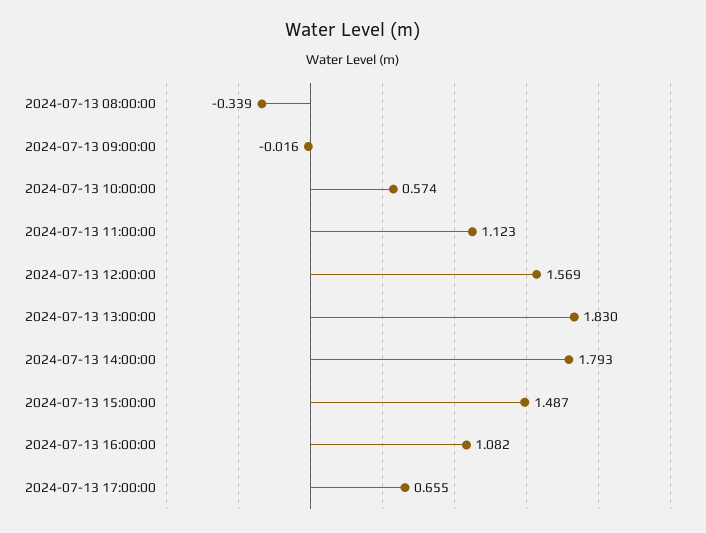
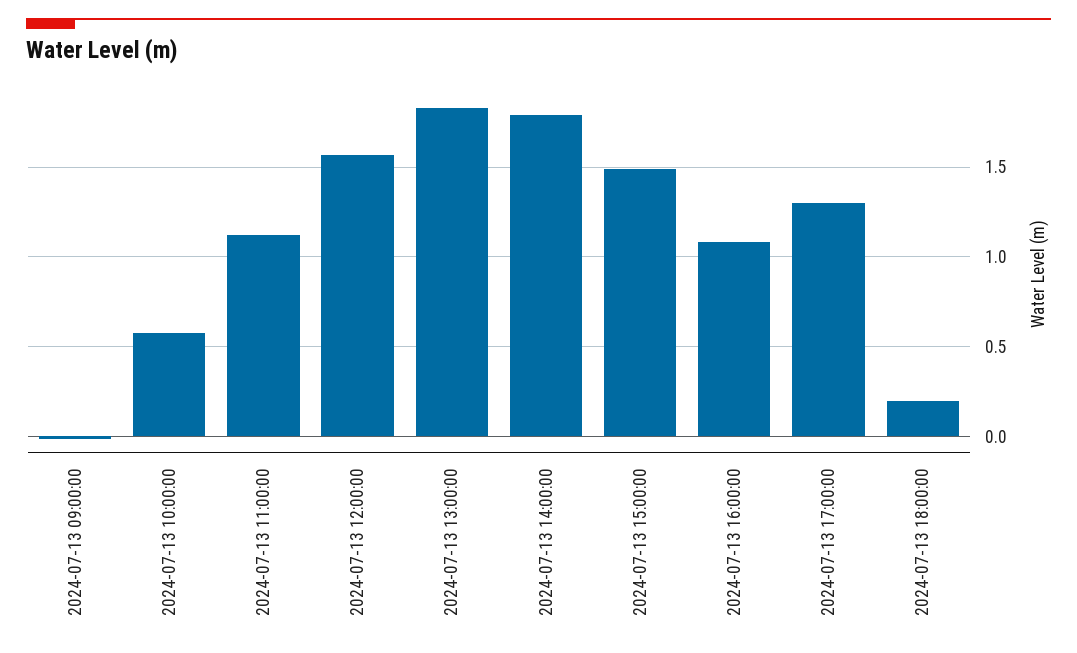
2024-07-13 08:00:00: -0.339 -> none
2024-07-13 17:00:00: 0.655 -> 1.3
2024-07-13 18:00:00: none -> 0.2

